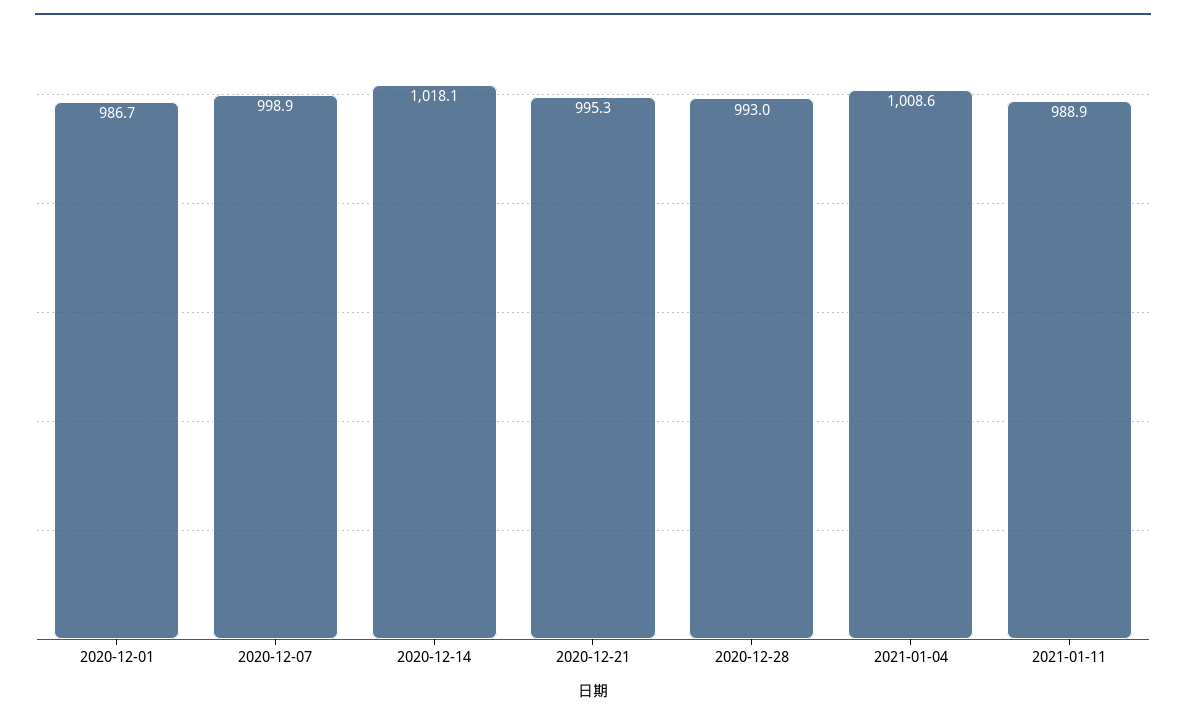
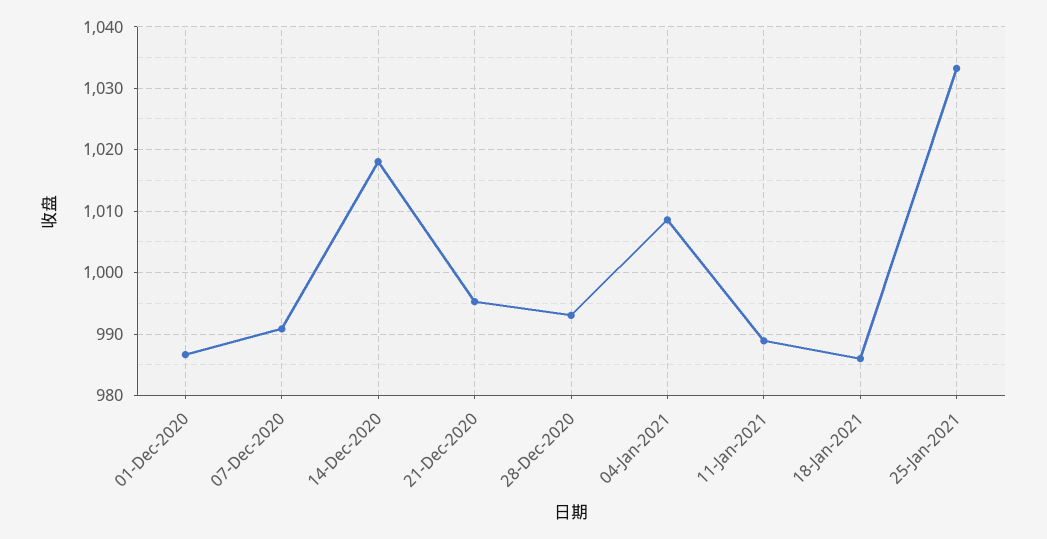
2020-12-07: 998.9 -> 991
18-Jan-2021: none -> 986
25-Jan-2021: none -> 1033

